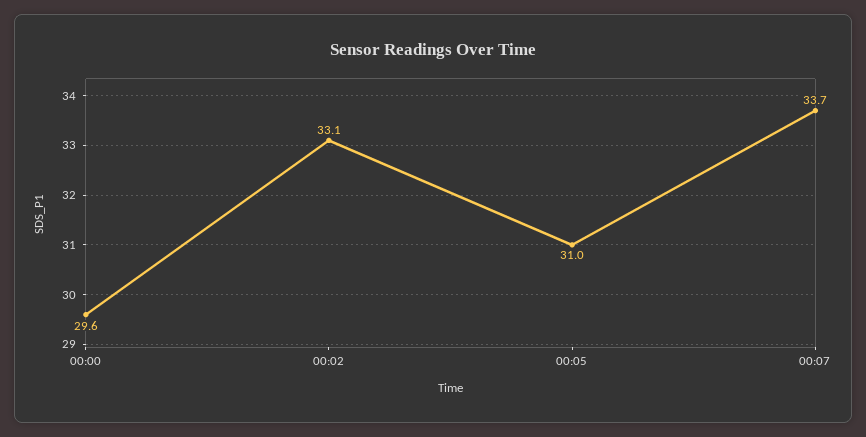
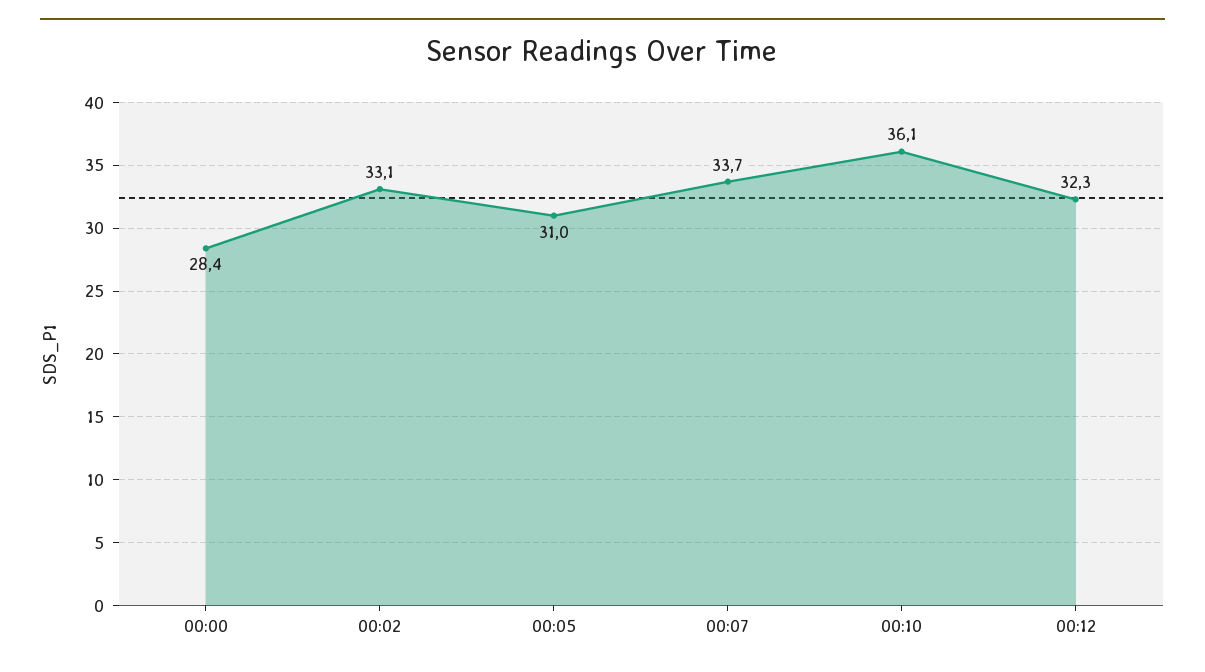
00:00: 29.6 -> 28.4
00:10: none -> 36.1
00:12: none -> 32.3

